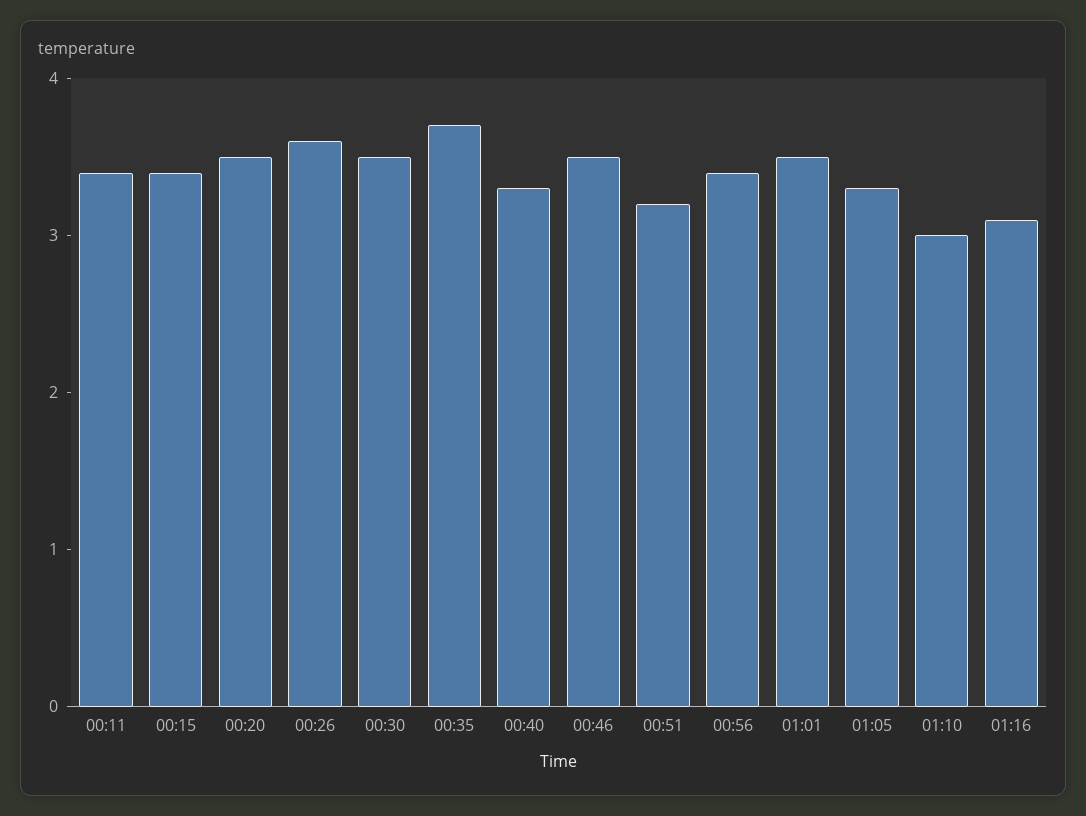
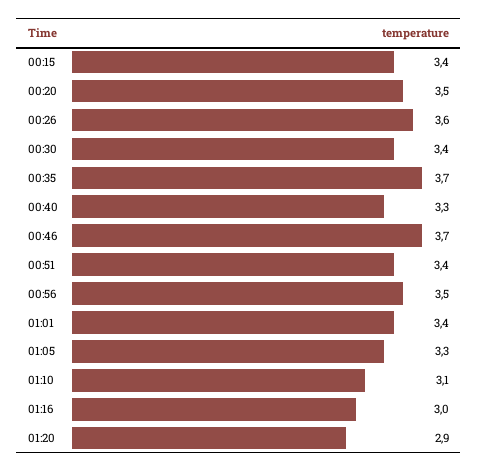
00:11: 3.4 -> none
00:30: 3.5 -> 3.4
00:46: 3.5 -> 3.7
00:51: 3.2 -> 3.4
00:56: 3.4 -> 3.5
01:01: 3.5 -> 3.4
01:10: 3 -> 3.1
01:16: 3.1 -> 3
01:20: none -> 2.9

